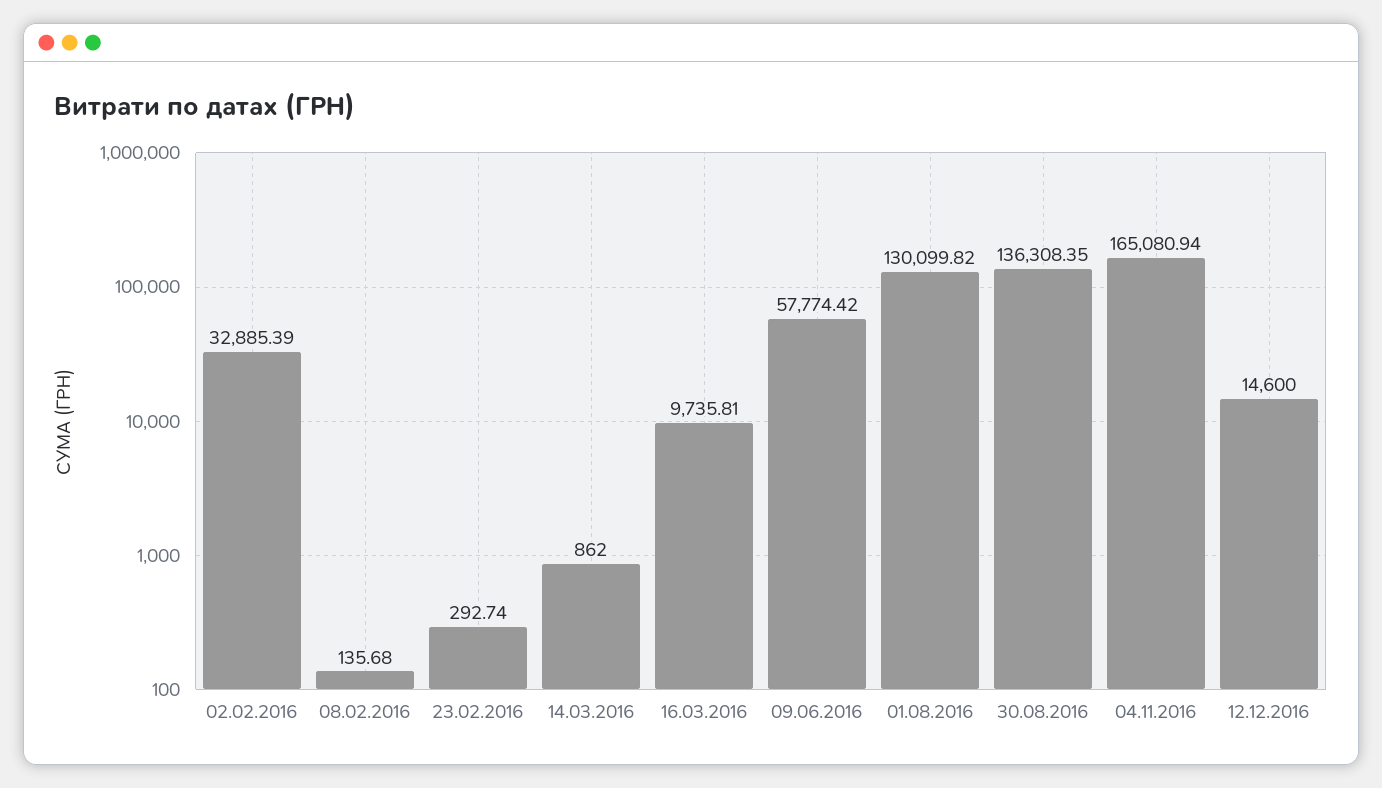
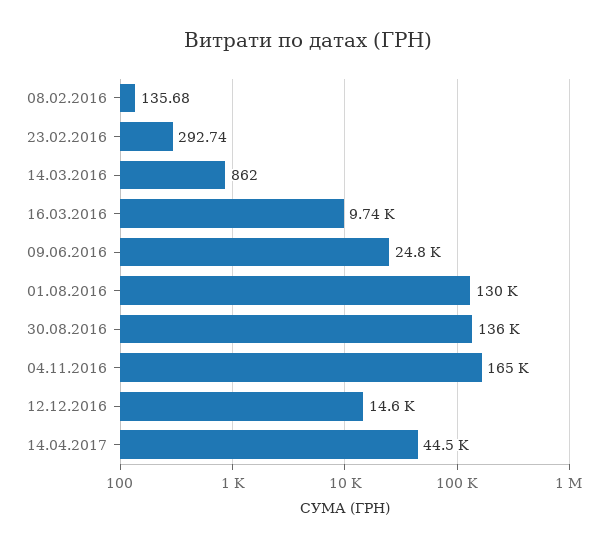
02.02.2016: 32885.39 -> none
09.06.2016: 57774.42 -> 24800
14.04.2017: none -> 44500

